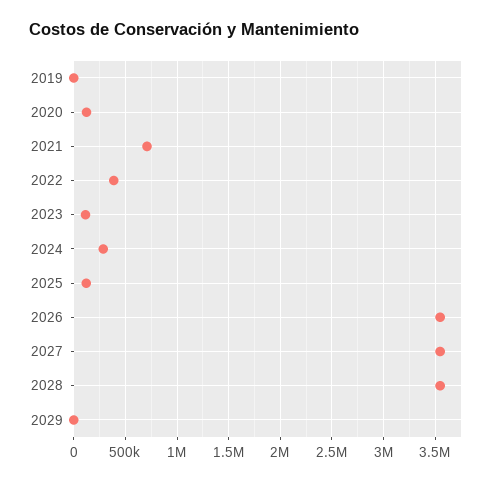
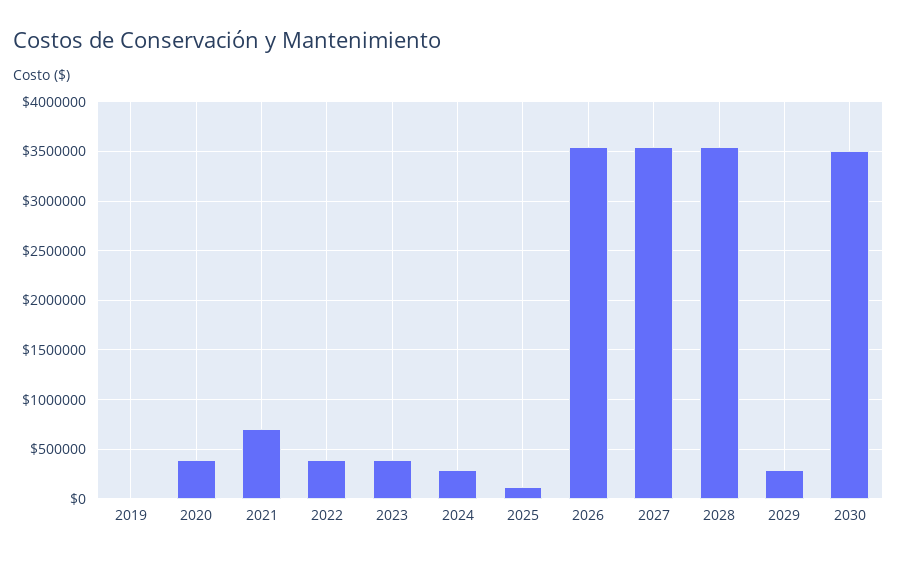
2020: 100000 -> 400000
2023: 100000 -> 400000
2029: 0 -> 300000
2030: none -> 3500000

